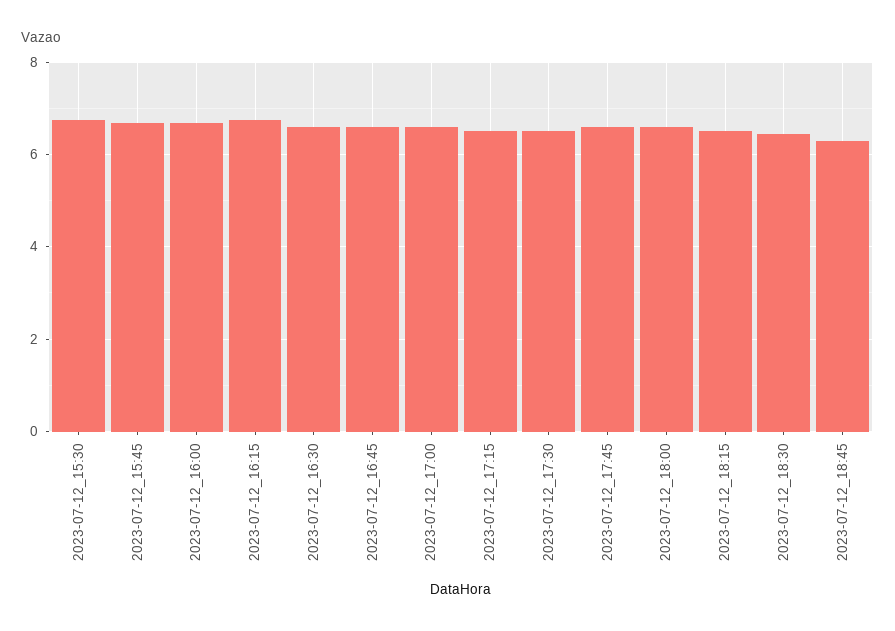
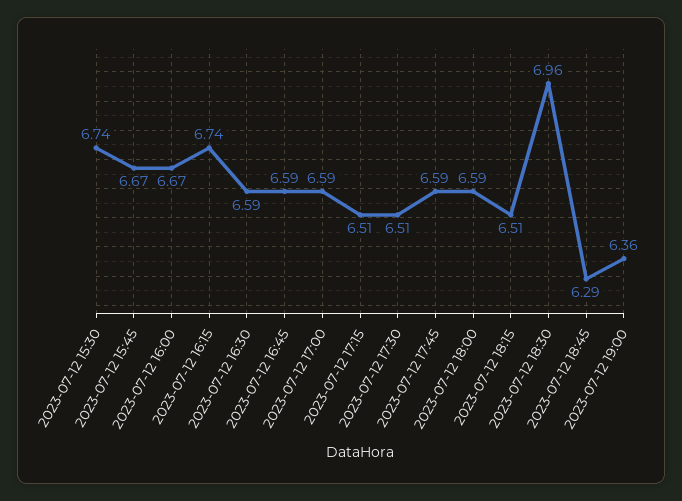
2023-07-12_18:30: 6.4 -> 6.96
2023-07-12 19:00: none -> 6.36

